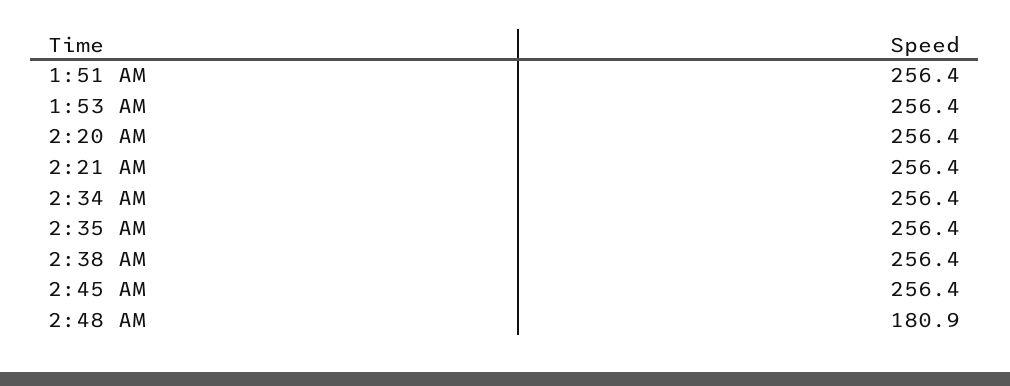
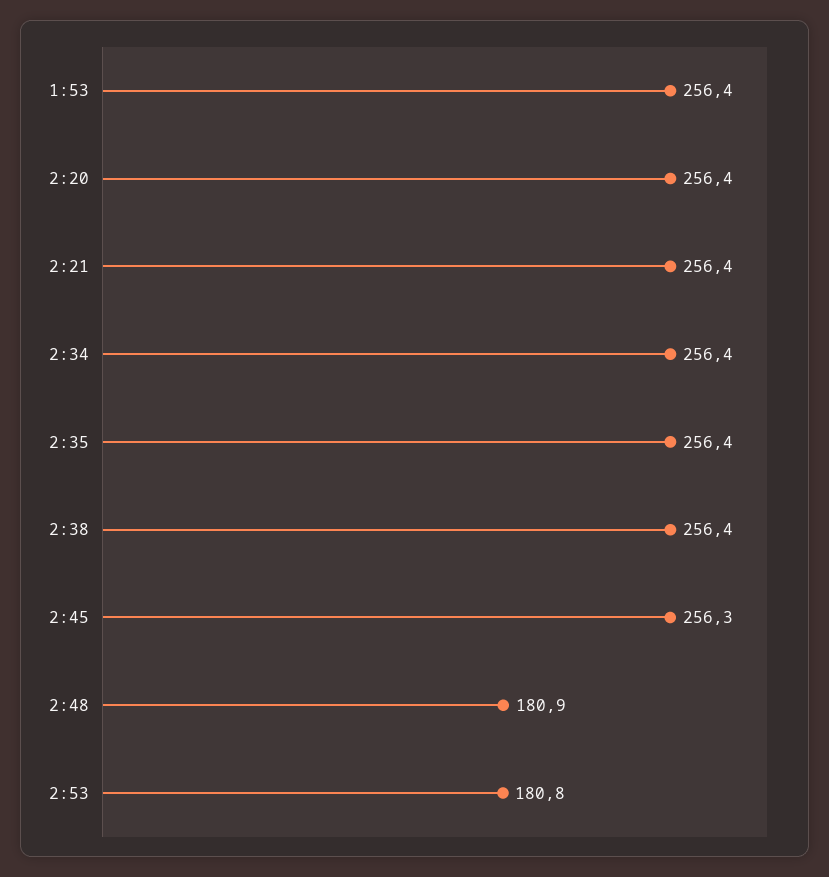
1:51 AM: 256.4 -> none
2:45 AM: 256.4 -> 256.3
2:53: none -> 180.8

